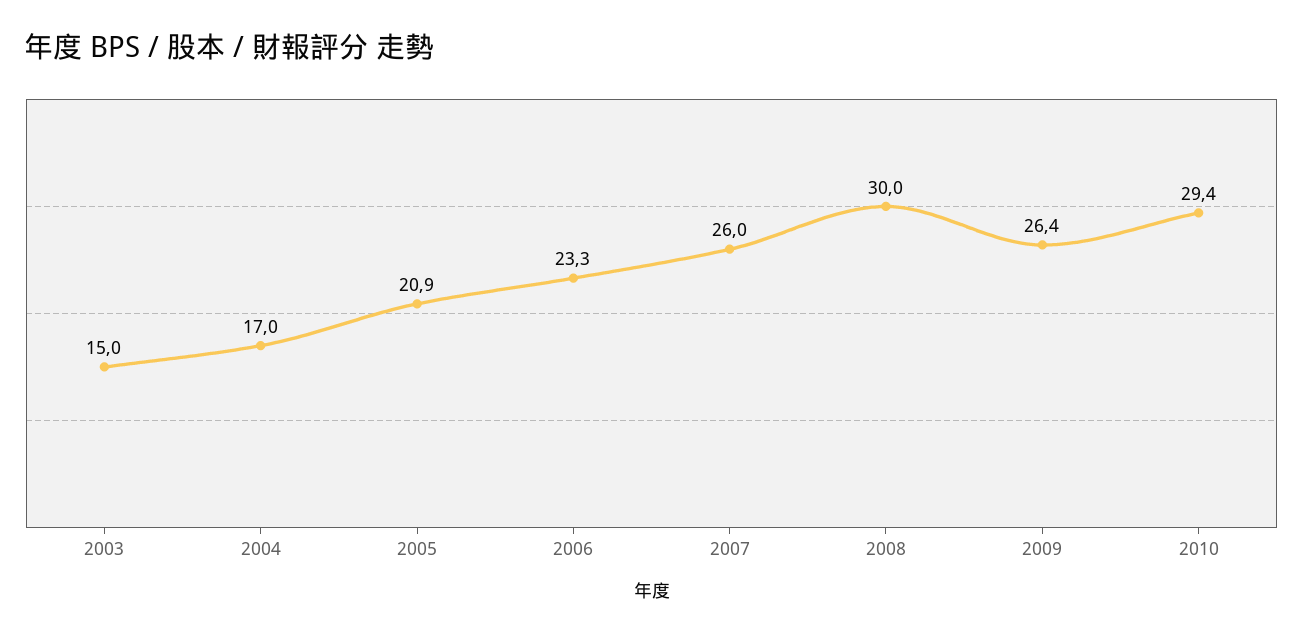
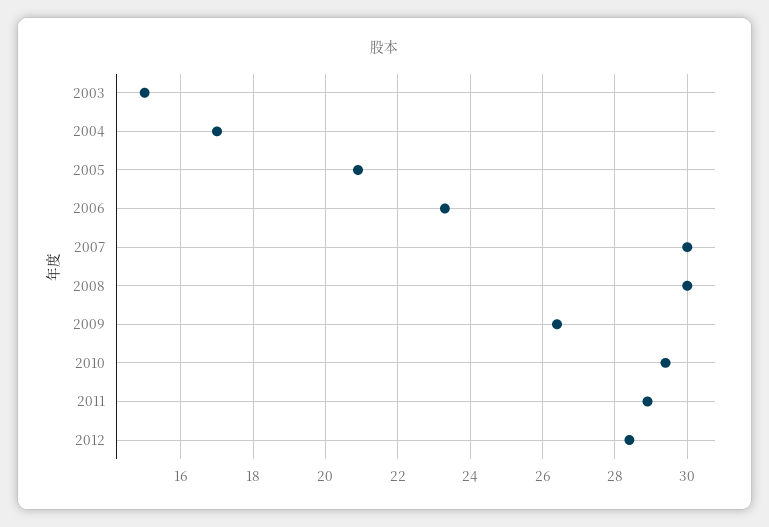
2007: 26 -> 30
2011: none -> 29
2012: none -> 28.5

